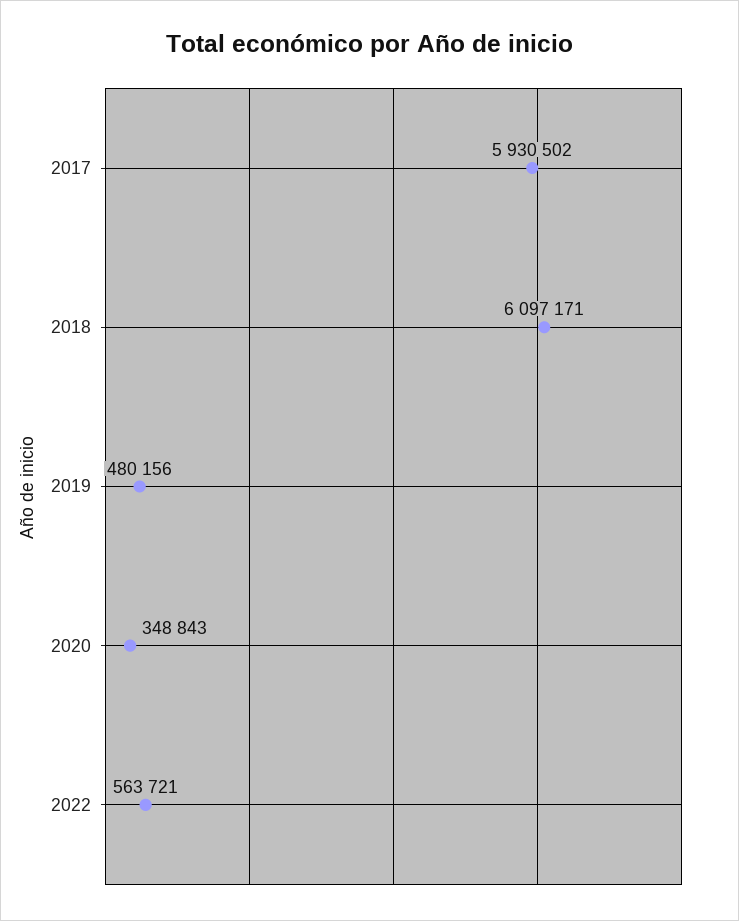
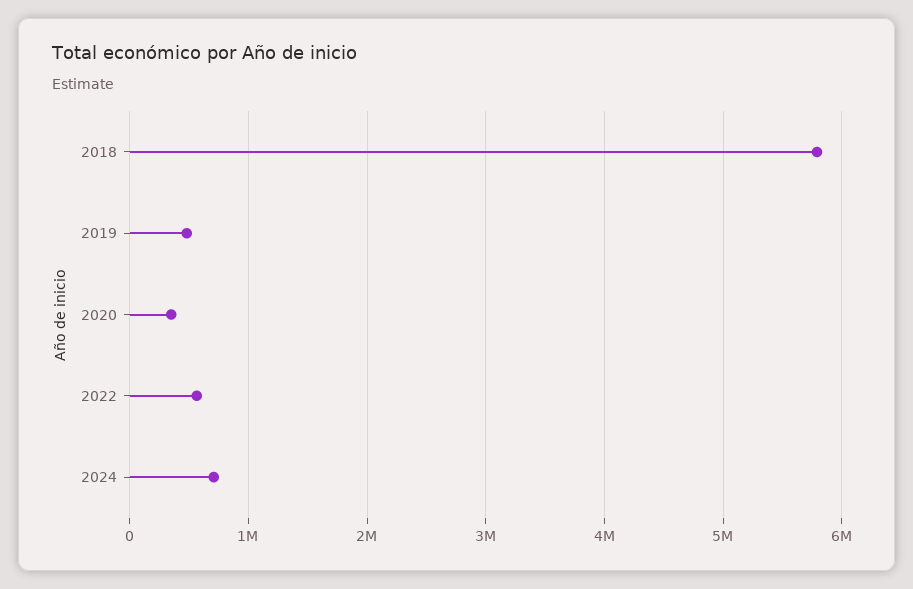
2017: 5930502 -> none
2018: 6097171 -> 5800000
2024: none -> 700000

